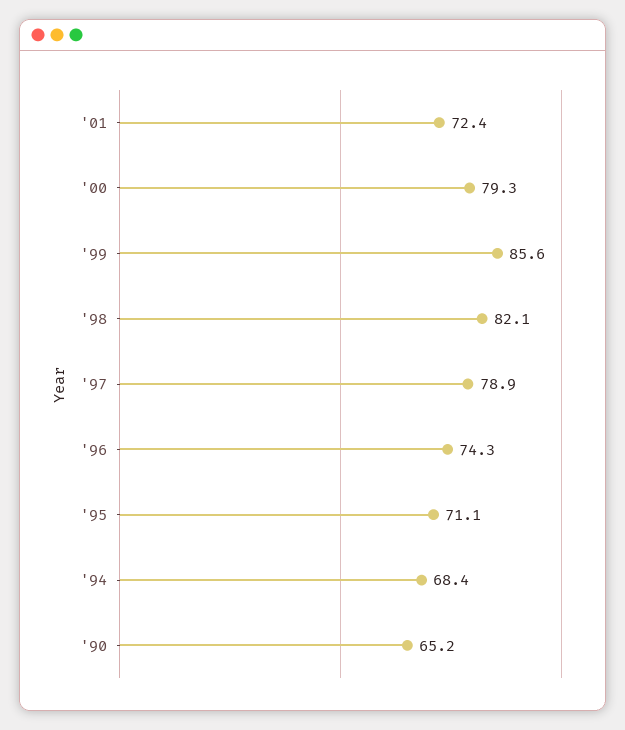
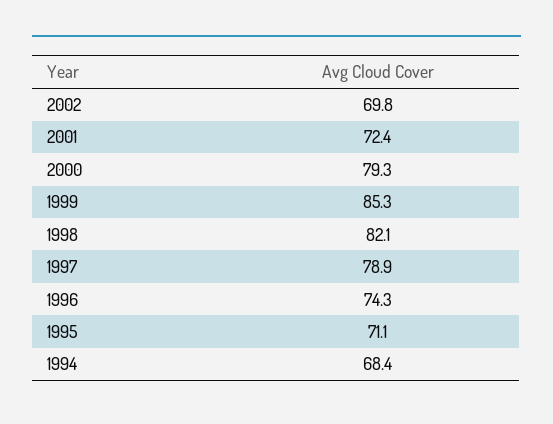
'99: 85.6 -> 85.3
'90: 65.2 -> none
2002: none -> 69.8

